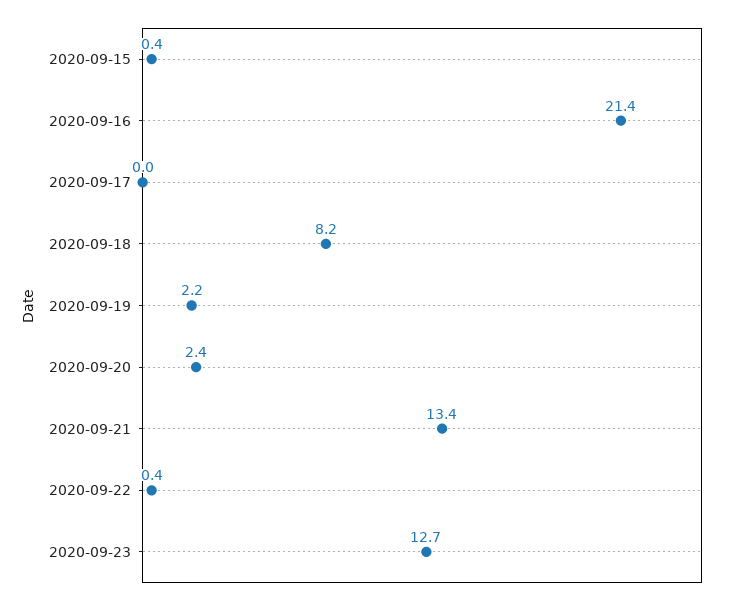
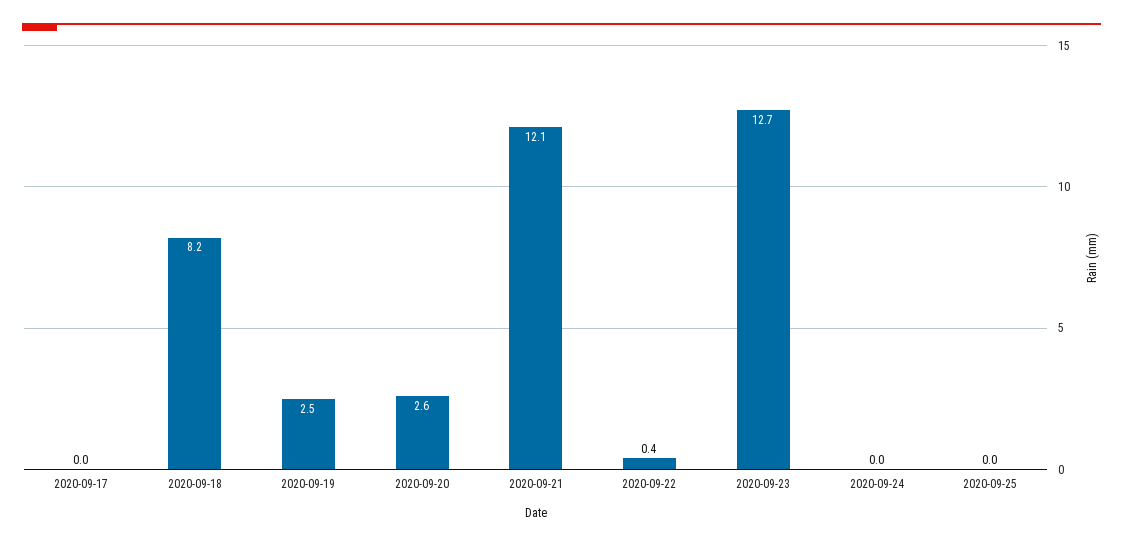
2020-09-15: 0.4 -> none
2020-09-16: 21.4 -> none
2020-09-19: 2.2 -> 2.5
2020-09-20: 2.4 -> 2.6
2020-09-21: 13.4 -> 12.1
2020-09-24: none -> 0
2020-09-25: none -> 0

